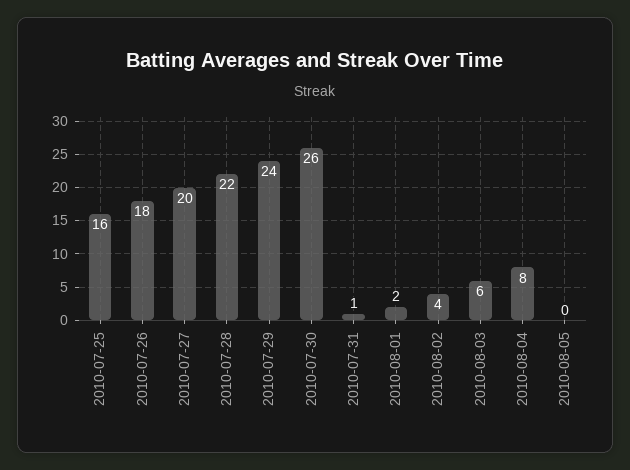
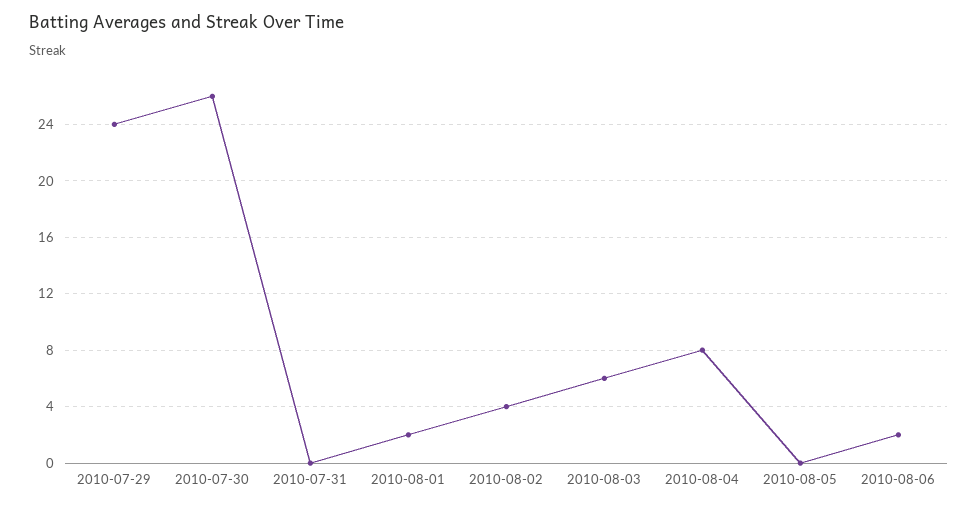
2010-07-25: 16 -> none
2010-07-26: 18 -> none
2010-07-27: 20 -> none
2010-07-28: 22 -> none
2010-07-31: 1 -> 0
2010-08-06: none -> 2

